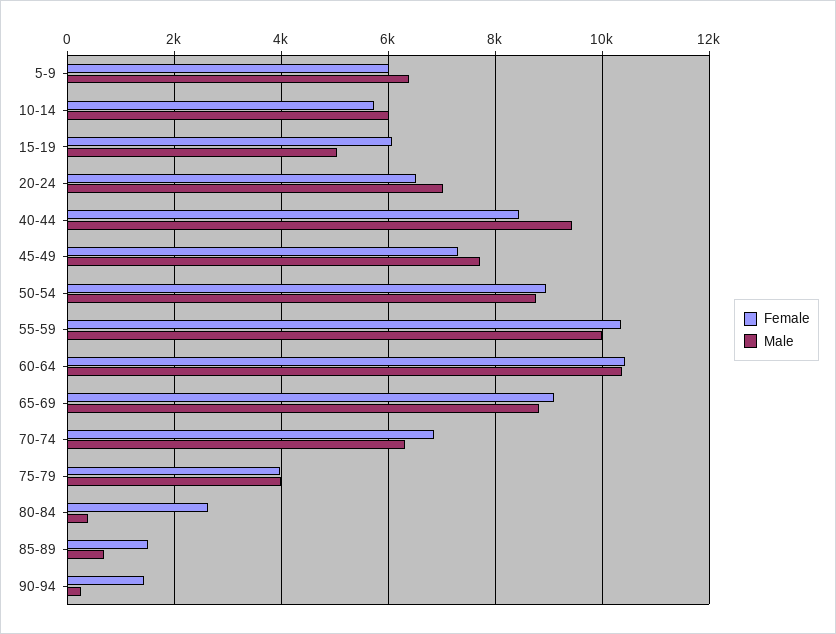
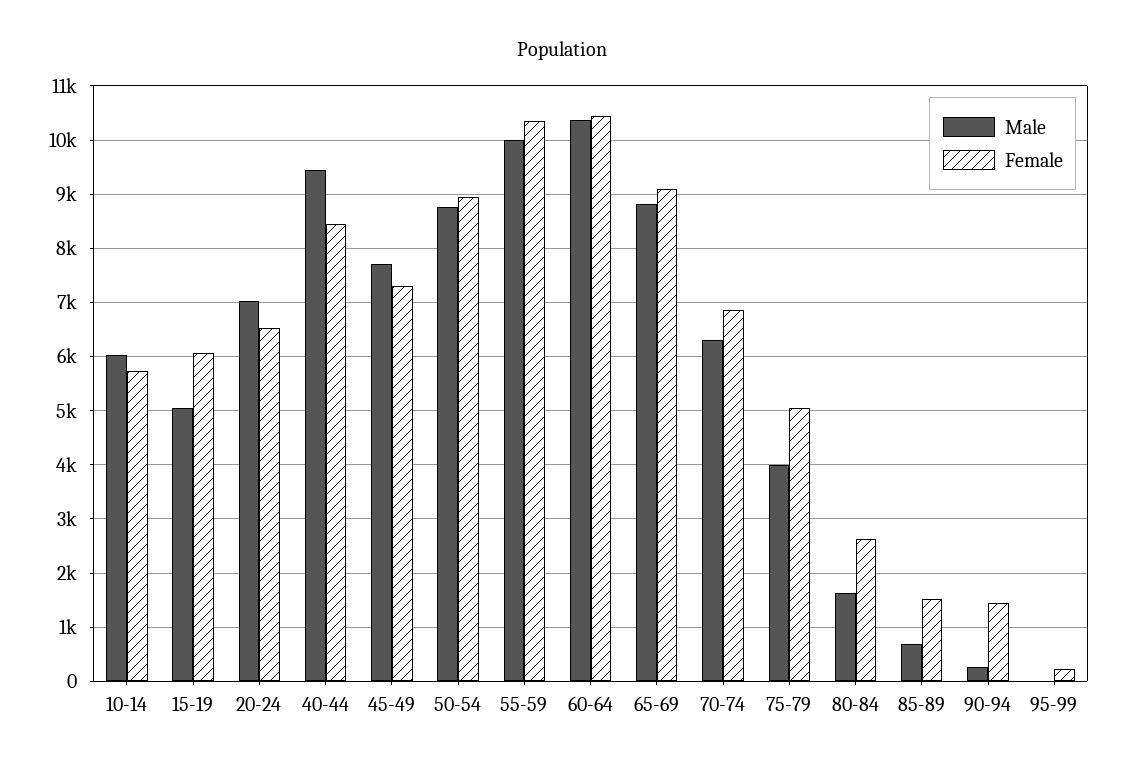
Female, 5-9: 6000 -> none
Male, 5-9: 6400 -> none
Female, 75-79: 4000 -> 5000
Male, 80-84: 400 -> 1600
Male, 95-99: none -> 0
Female, 95-99: none -> 200

